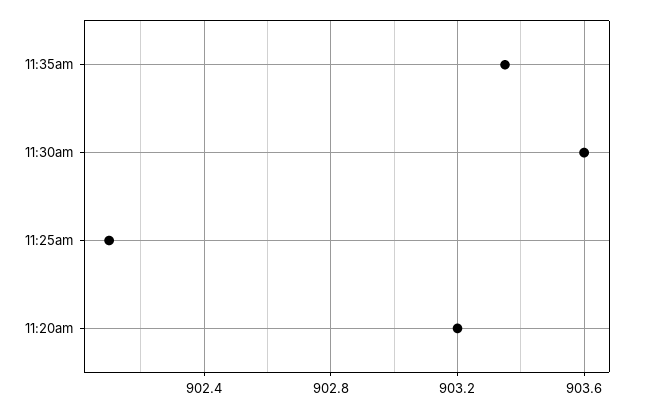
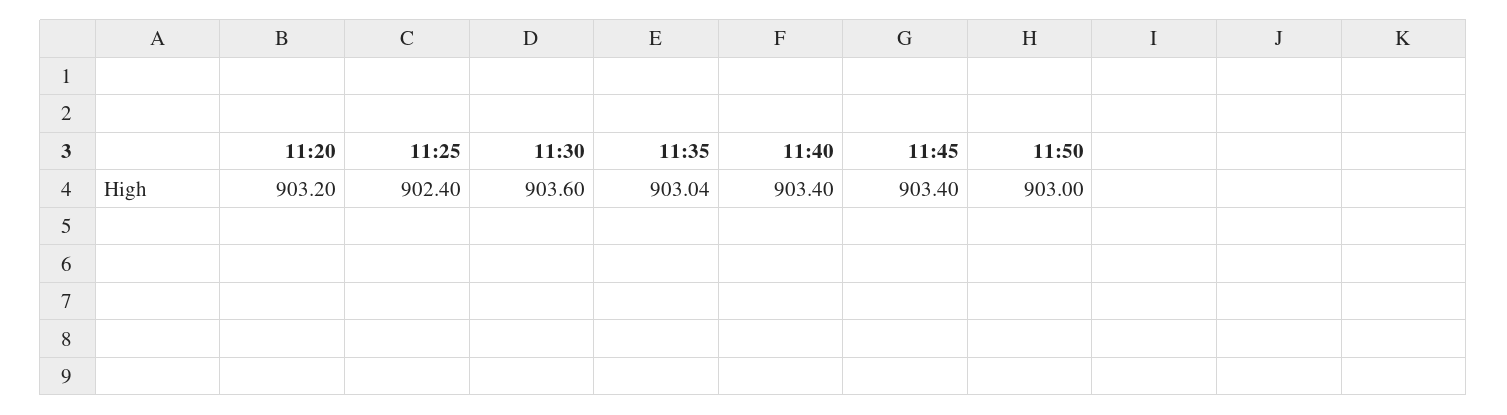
11:35am: 903.35 -> 903.04
11:25am: 902.1 -> 902.4
11:40: none -> 903.4
11:45: none -> 903.4
11:50: none -> 903

